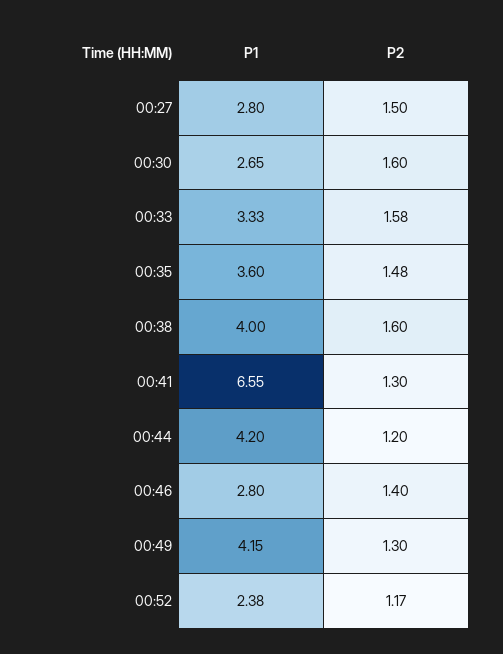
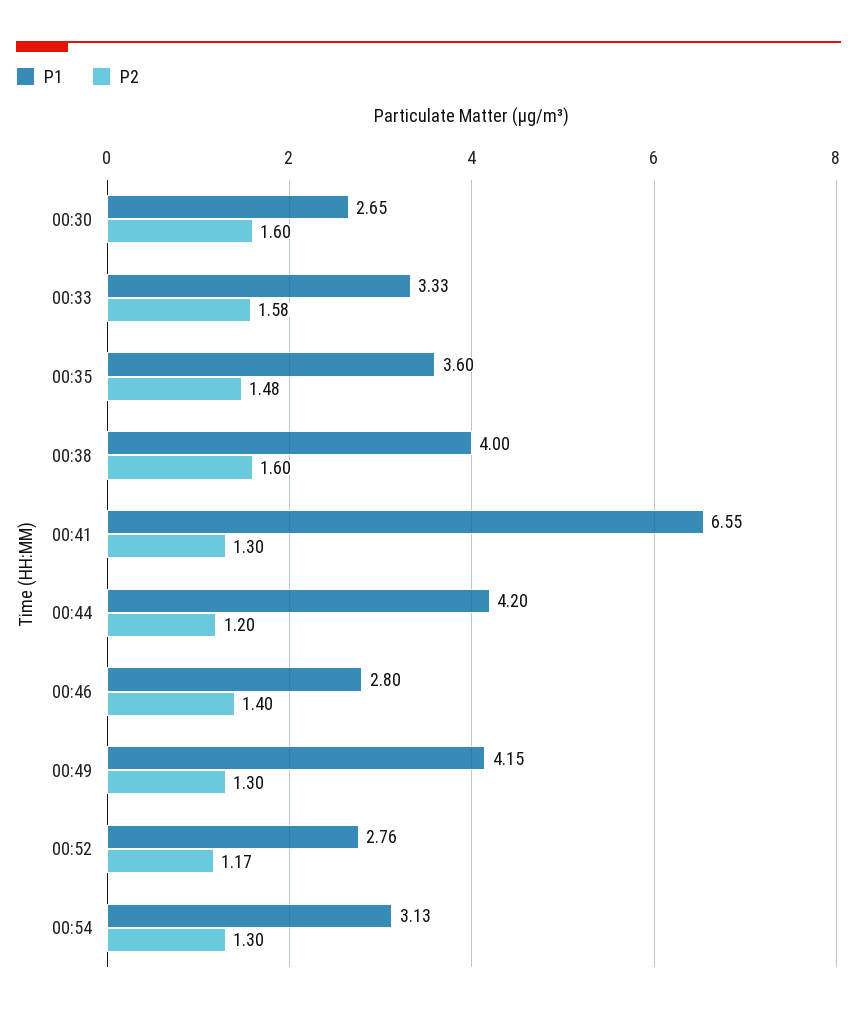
P1, 00:27: 2.8 -> none
P2, 00:27: 1.5 -> none
P1, 00:52: 2.38 -> 2.76
P1, 00:54: none -> 3.13
P2, 00:54: none -> 1.3

